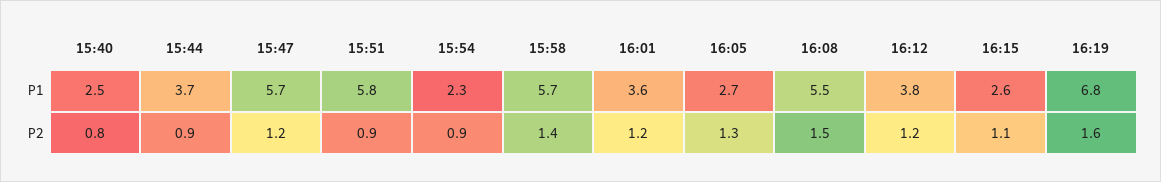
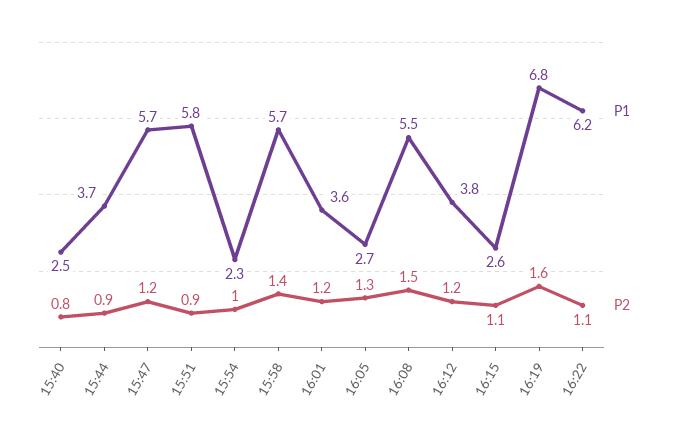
P2, 15:54: 0.9 -> 1
P1, 16:22: none -> 6.2
P2, 16:22: none -> 1.1

